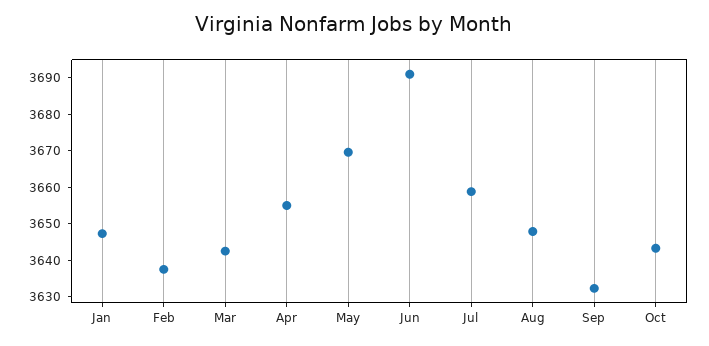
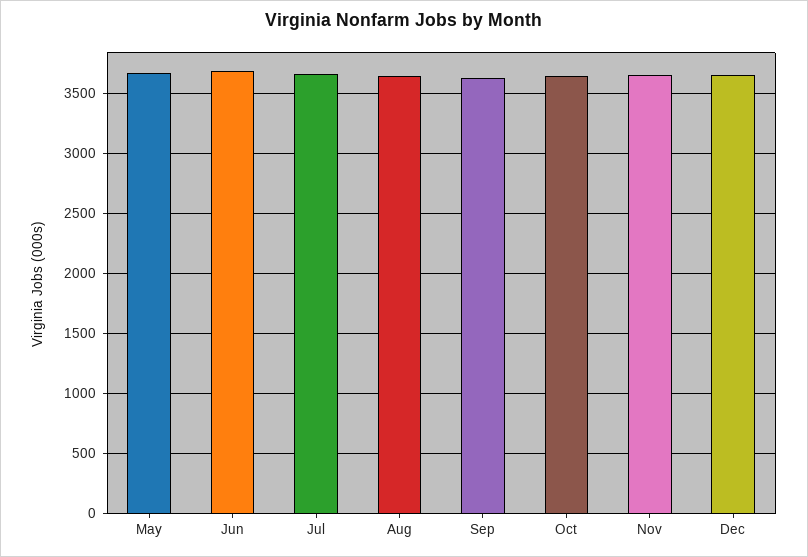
Jan: 3647.5 -> none
Feb: 3637.5 -> none
Mar: 3642.5 -> none
Apr: 3655 -> none
Nov: none -> 3650
Dec: none -> 3650

